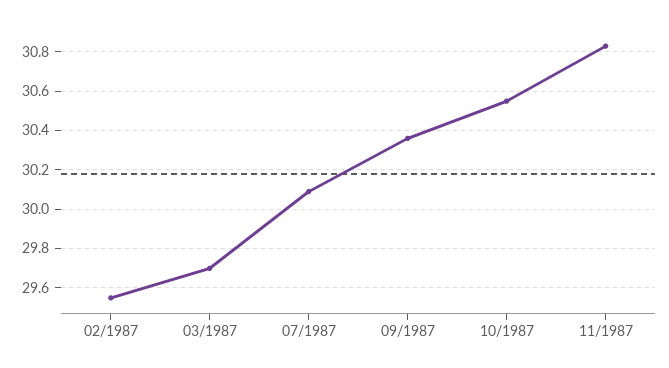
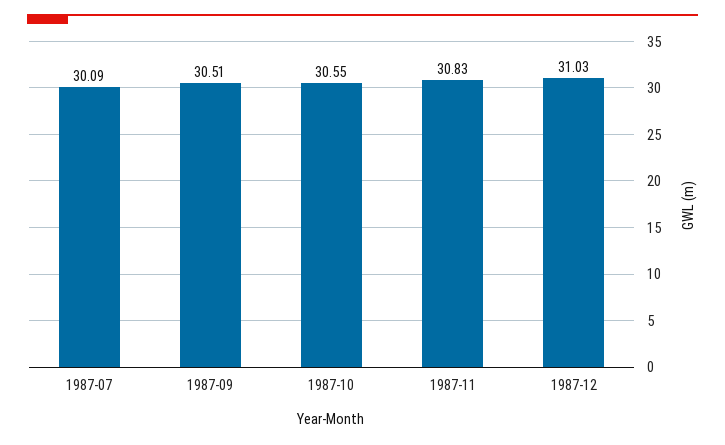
02/1987: 29.55 -> none
03/1987: 29.7 -> none
09/1987: 30.35 -> 30.51
1987-12: none -> 31.03

